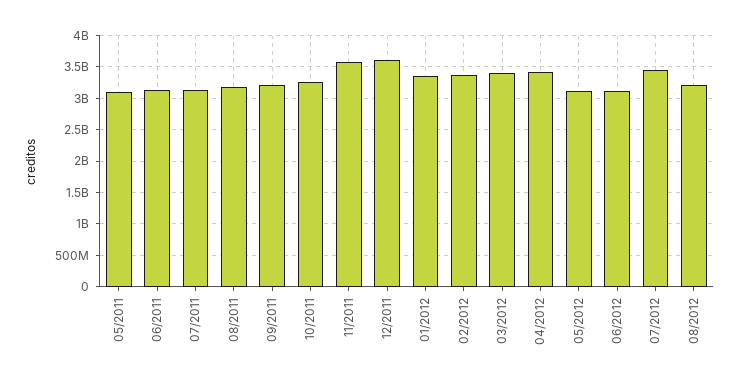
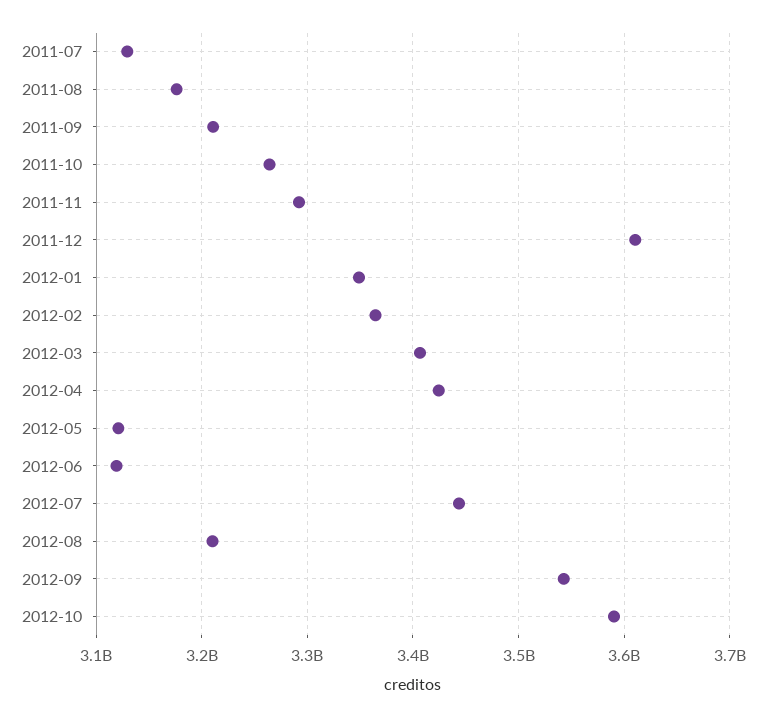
05/2011: 3100000000 -> none
06/2011: 3100000000 -> none
11/2011: 3600000000 -> 3290000000
2012-09: none -> 3540000000
2012-10: none -> 3590000000

